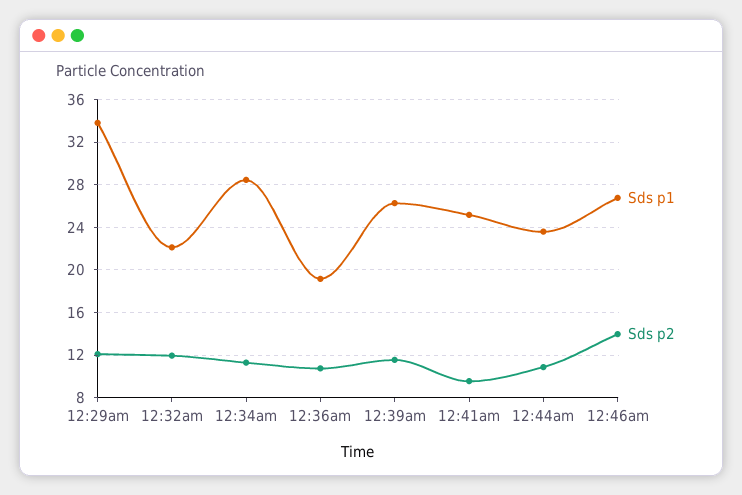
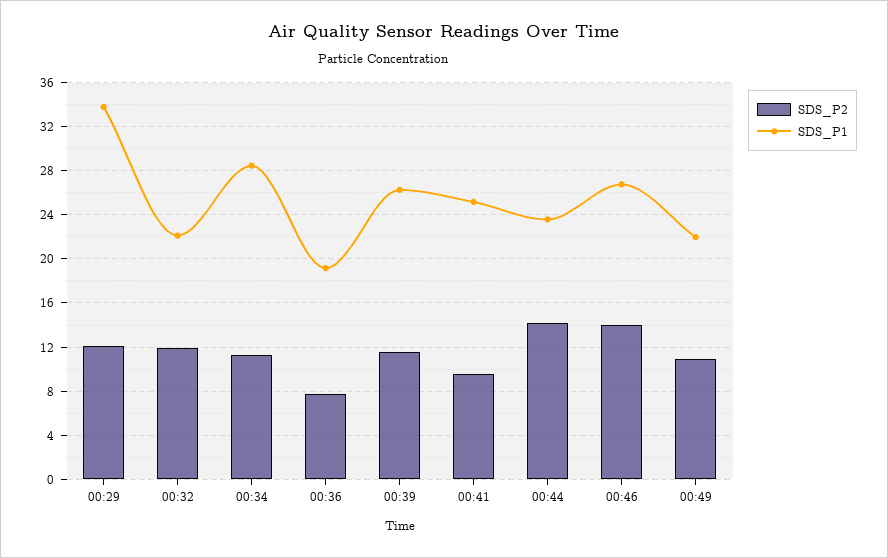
Sds p2, 12:36am: 11 -> 8
Sds p2, 12:44am: 11 -> 14
Sds p2, 00:49: none -> 11
Sds p1, 00:49: none -> 22

